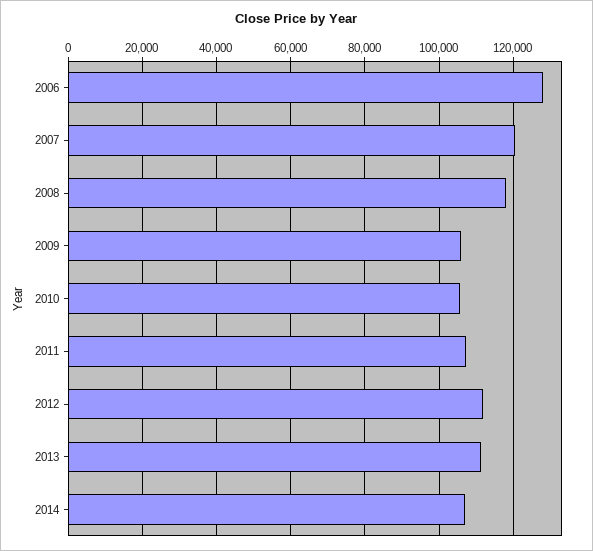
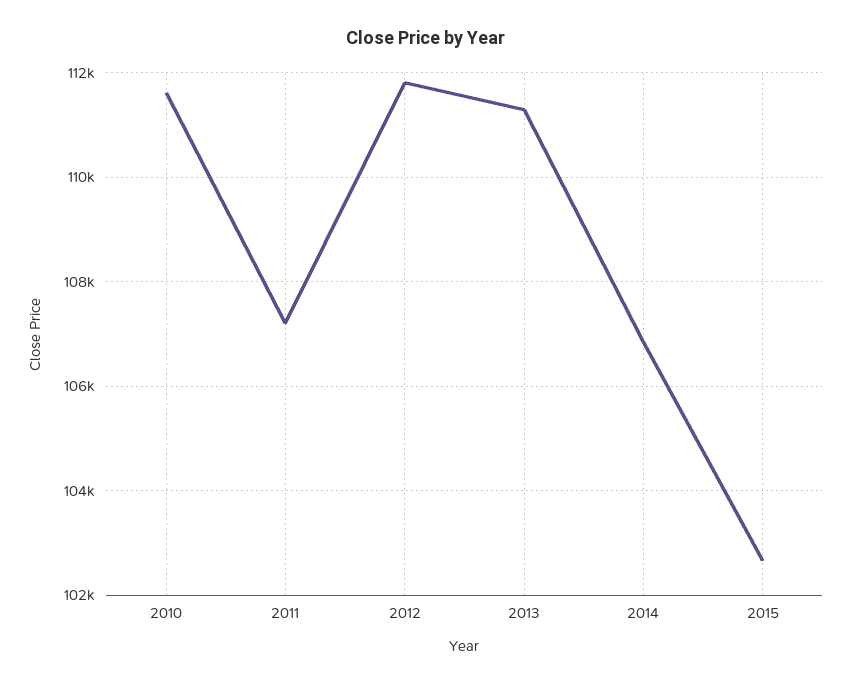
2006: 128000 -> none
2007: 120000 -> none
2008: 118000 -> none
2009: 106000 -> none
2010: 106000 -> 111600
2015: none -> 102600

